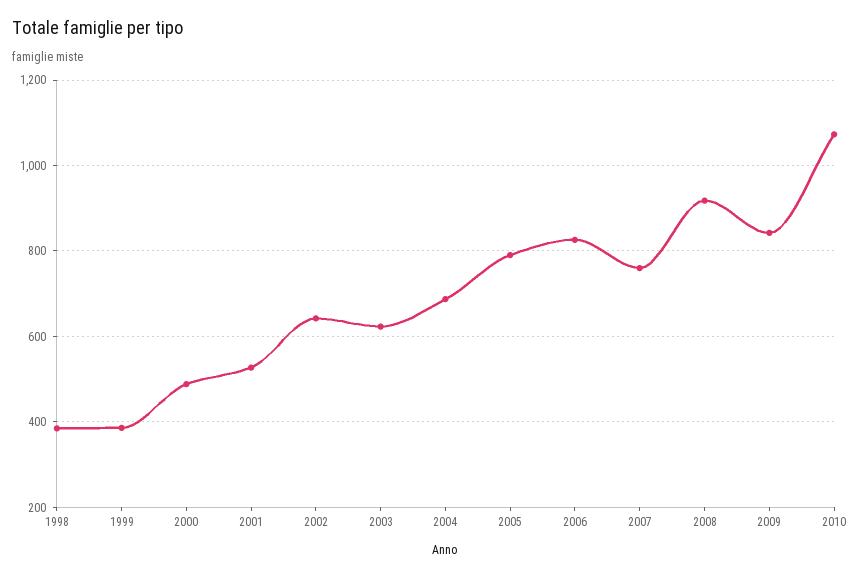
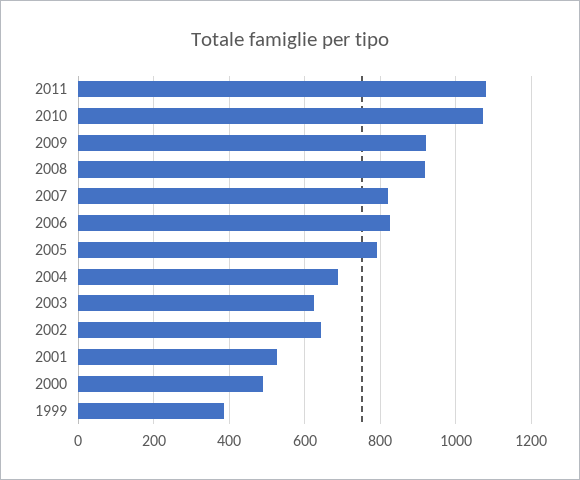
1998: 380 -> none
2007: 760 -> 820
2009: 840 -> 920
2011: none -> 1080

